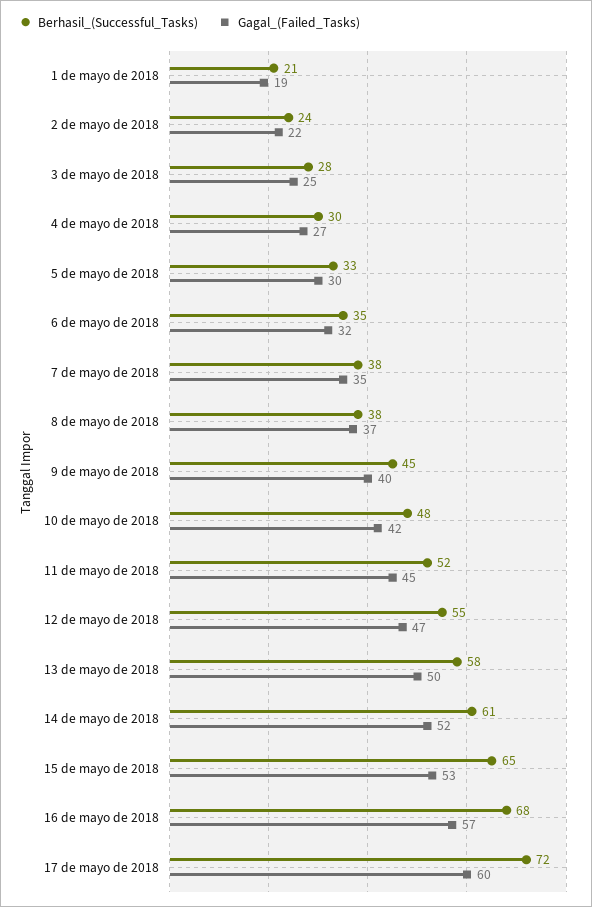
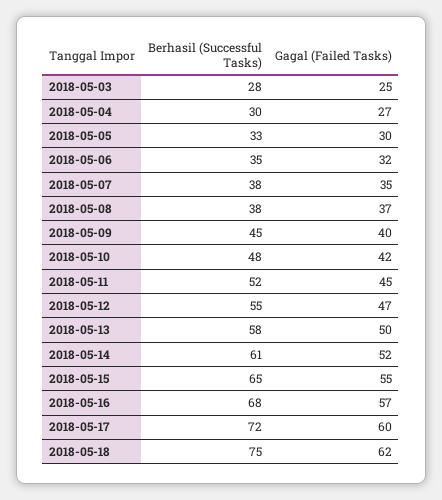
Berhasil_(Successful_Tasks), 1 de mayo de 2018: 21 -> none
Gagal_(Failed_Tasks), 1 de mayo de 2018: 19 -> none
Berhasil_(Successful_Tasks), 2 de mayo de 2018: 24 -> none
Gagal_(Failed_Tasks), 2 de mayo de 2018: 22 -> none
Gagal_(Failed_Tasks), 15 de mayo de 2018: 53 -> 55
Berhasil_(Successful_Tasks), 2018-05-18: none -> 75
Gagal_(Failed_Tasks), 2018-05-18: none -> 62

